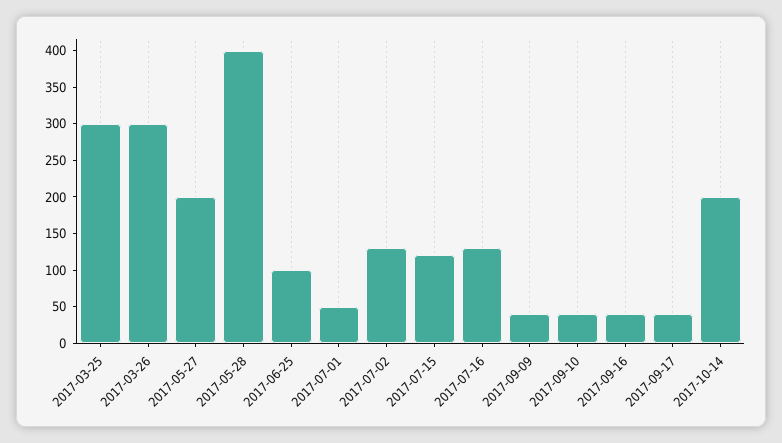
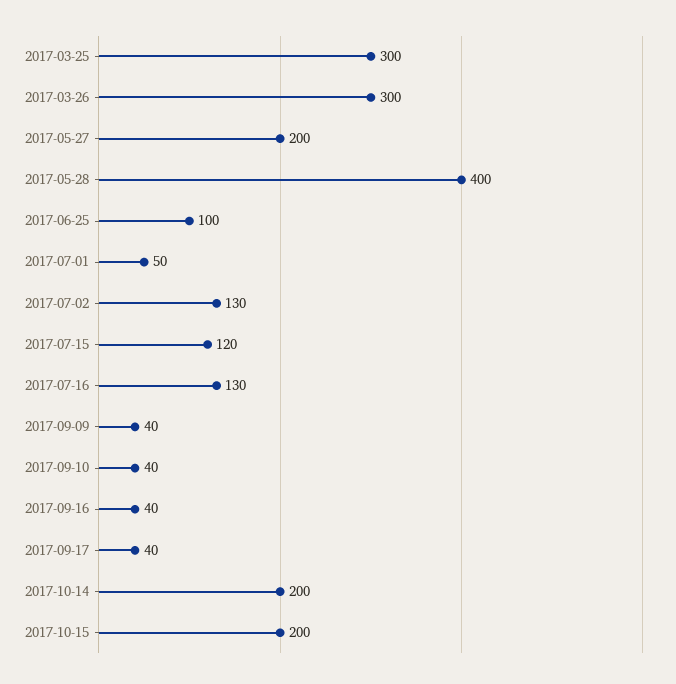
2017-10-15: none -> 200

